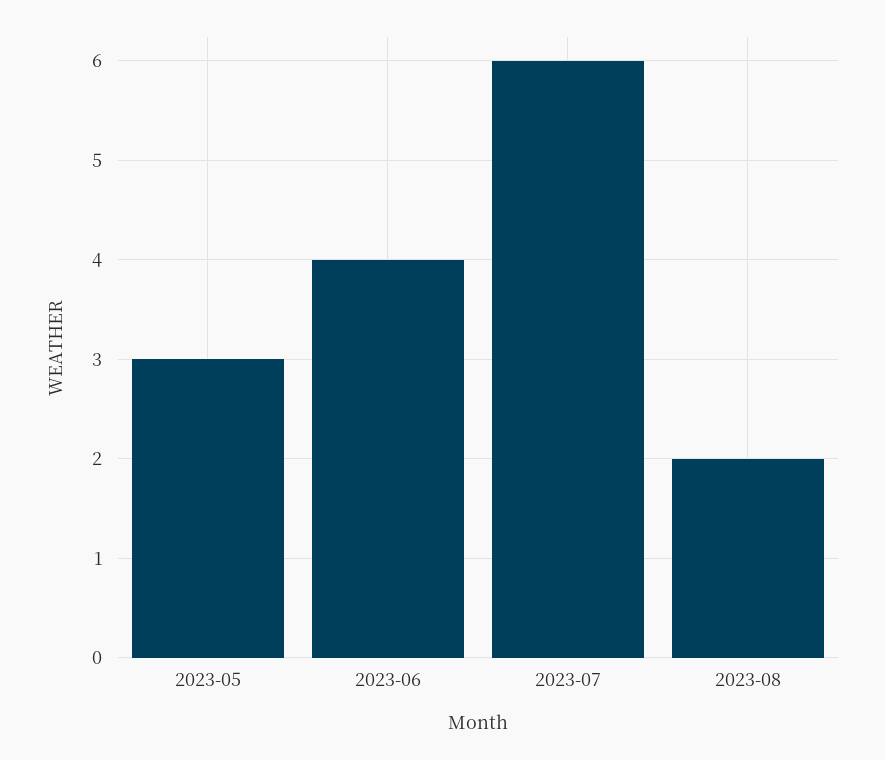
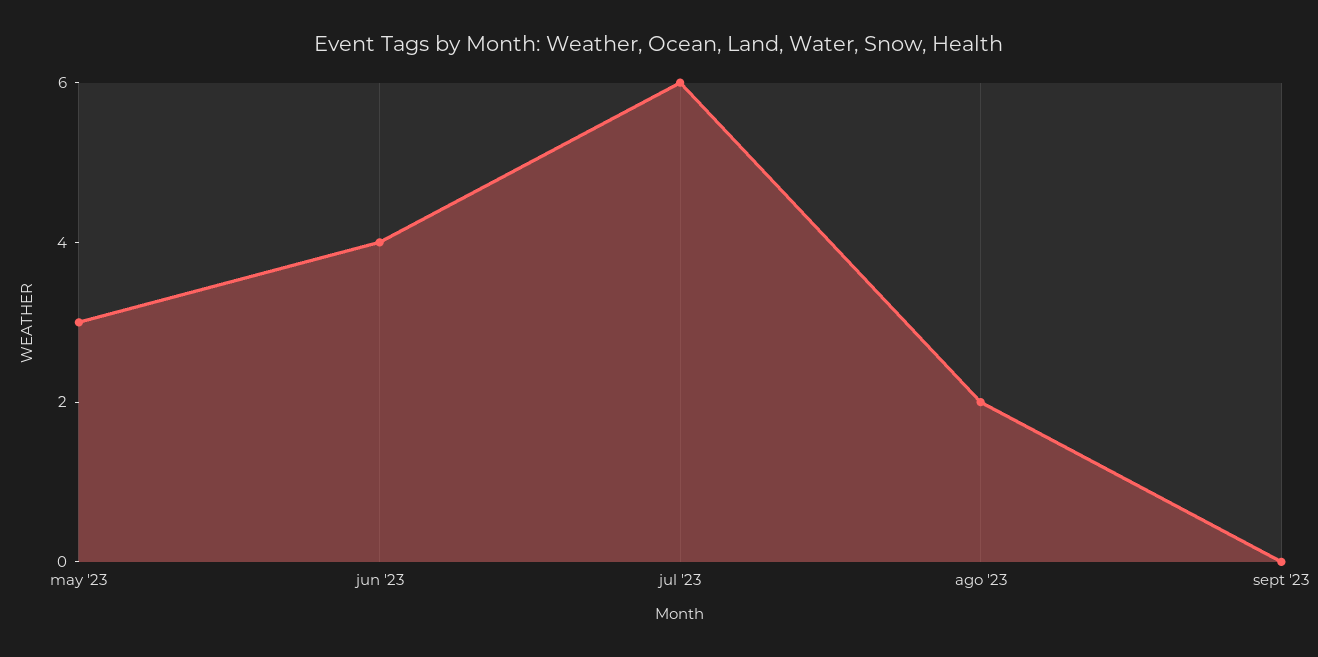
sept '23: none -> 0

